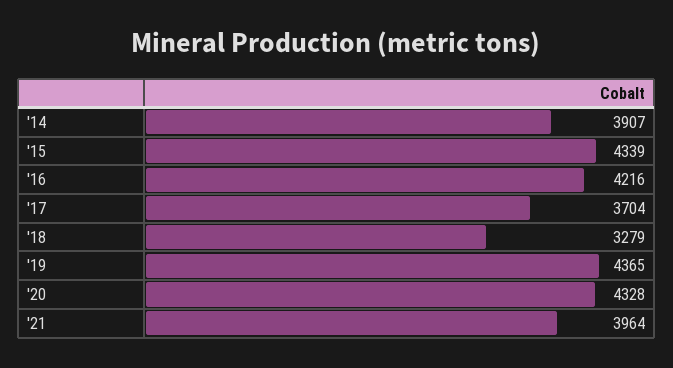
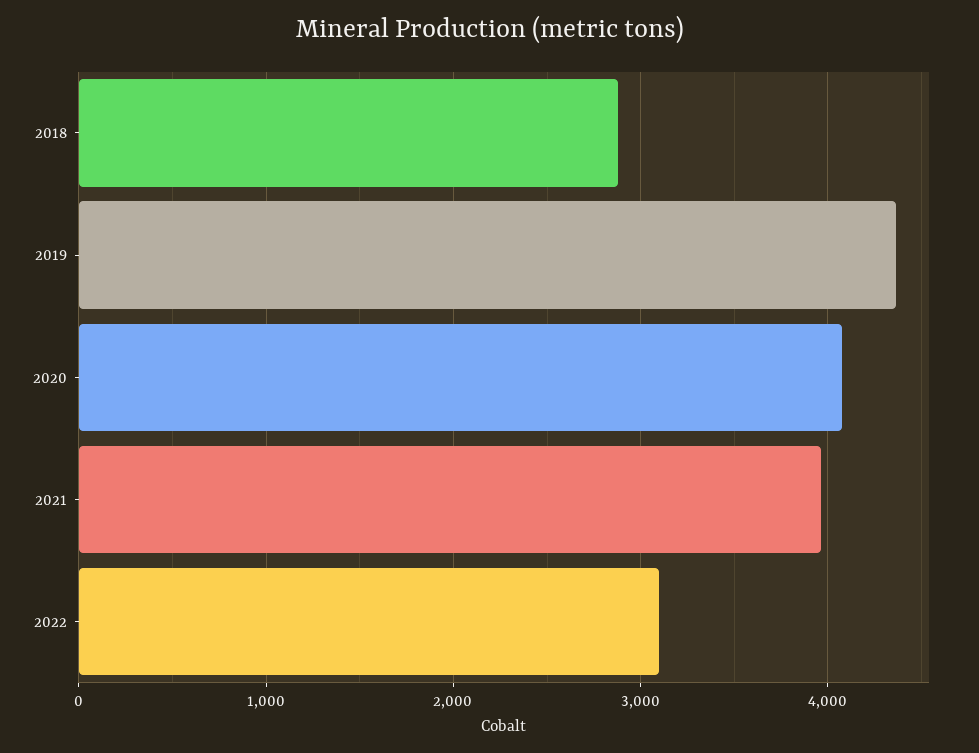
'14: 3907 -> none
'15: 4339 -> none
'16: 4216 -> none
'17: 3704 -> none
'18: 3279 -> 2900
'20: 4328 -> 4100
2022: none -> 3100

